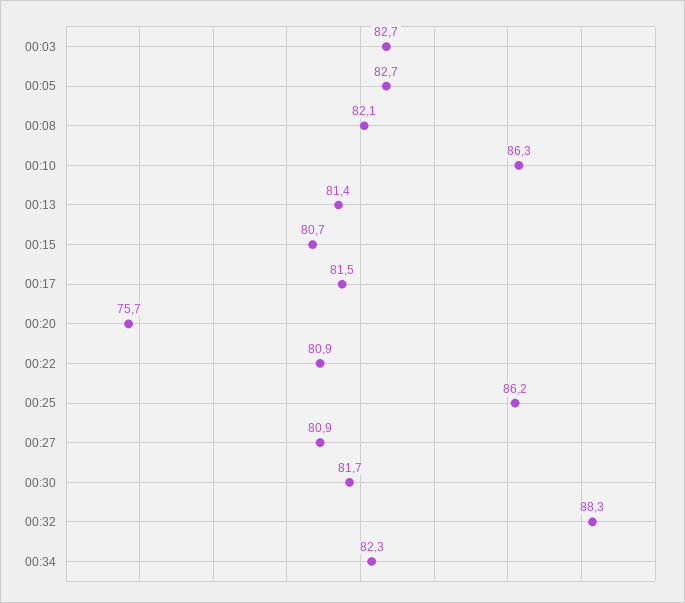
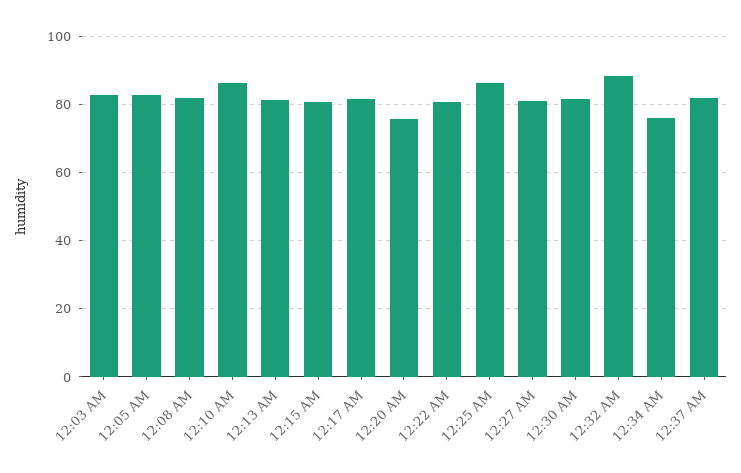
00:34: 82.3 -> 76
12:37 AM: none -> 82

